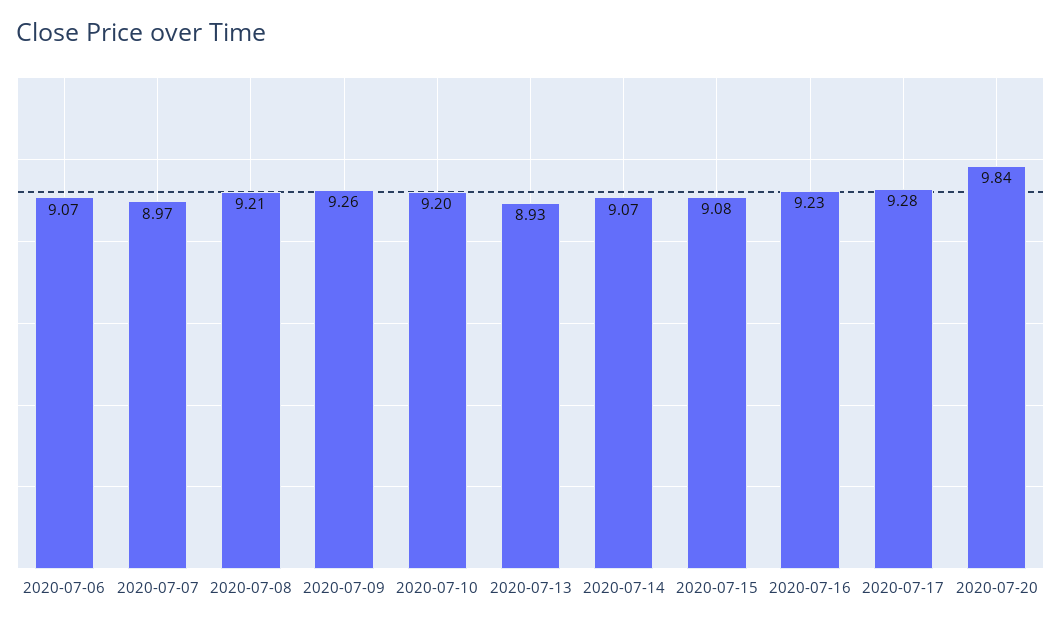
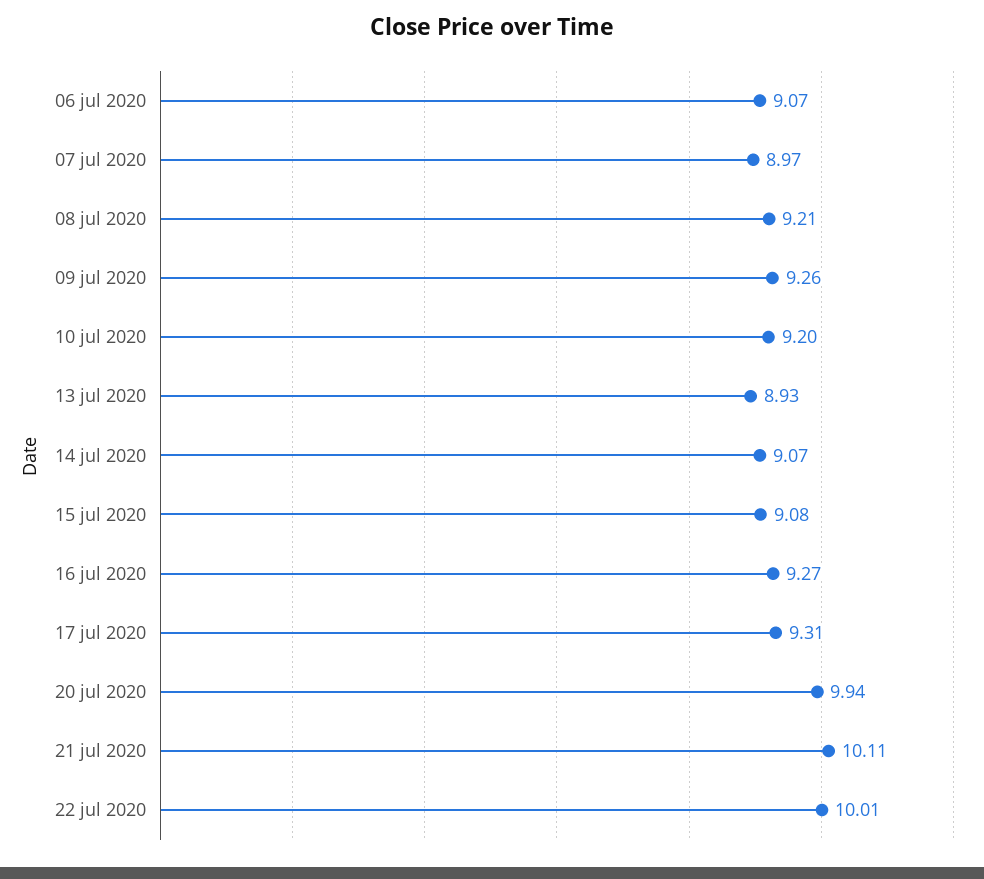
2020-07-16: 9.23 -> 9.27
2020-07-17: 9.28 -> 9.31
2020-07-20: 9.84 -> 9.94
21 jul 2020: none -> 10.11
22 jul 2020: none -> 10.01

